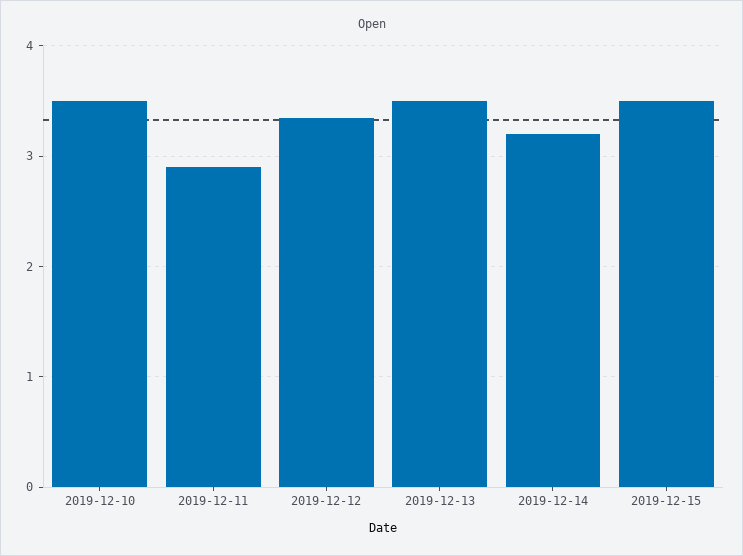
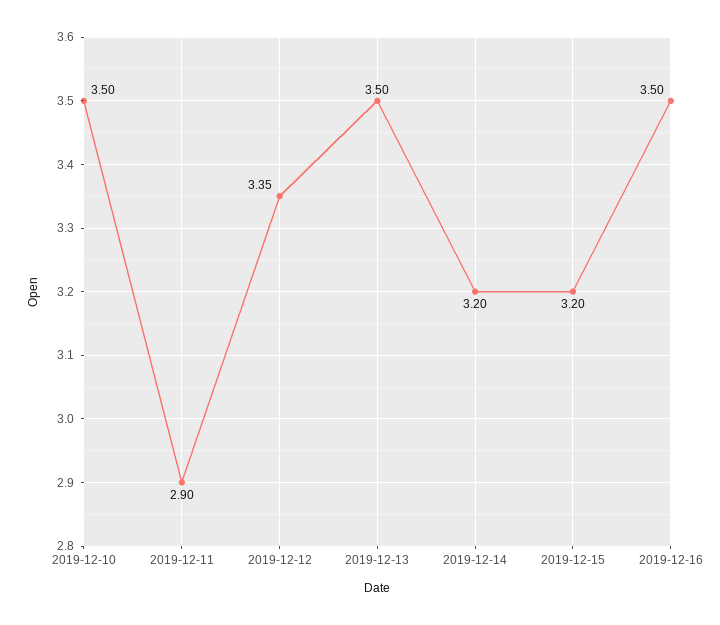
2019-12-15: 3.5 -> 3.2
2019-12-16: none -> 3.5

